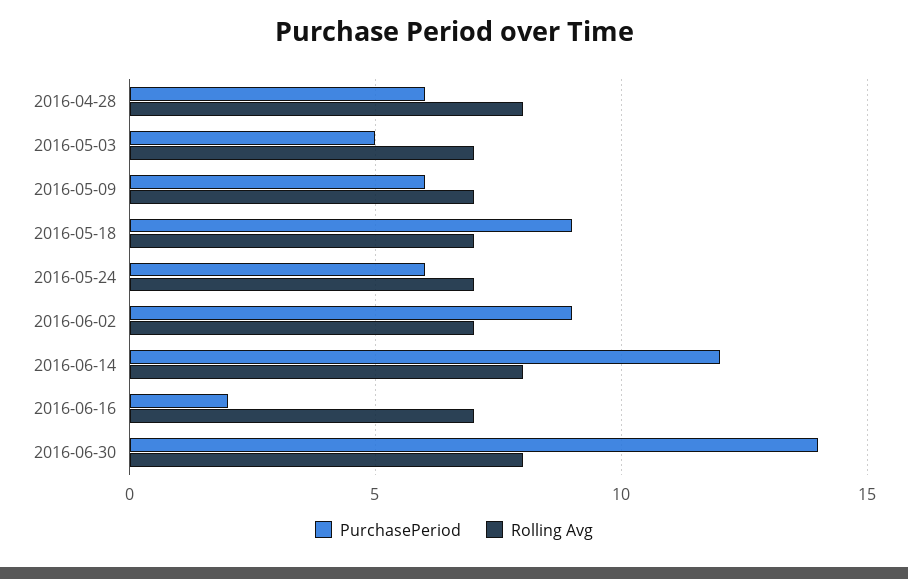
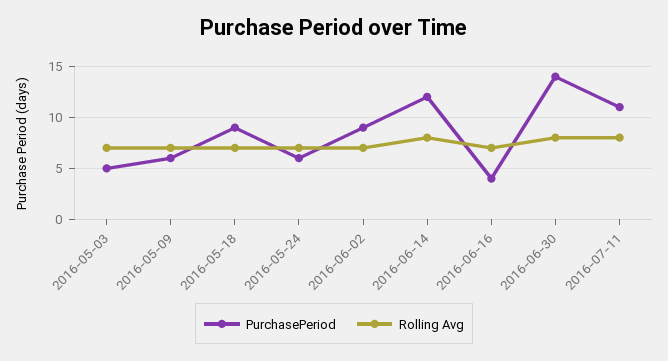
PurchasePeriod, 2016-04-28: 6 -> none
Rolling Avg, 2016-04-28: 8 -> none
PurchasePeriod, 2016-06-16: 2 -> 4
PurchasePeriod, 2016-07-11: none -> 11
Rolling Avg, 2016-07-11: none -> 8

